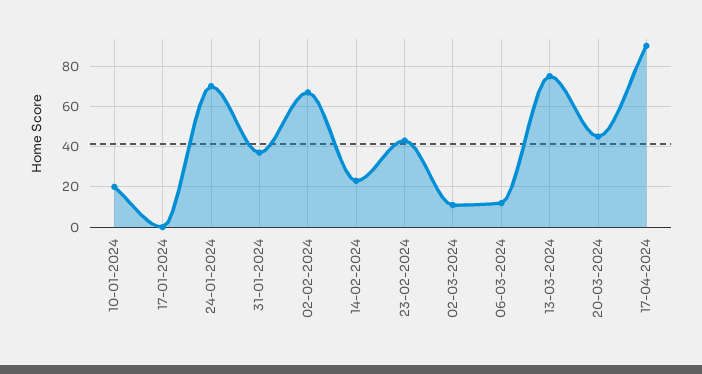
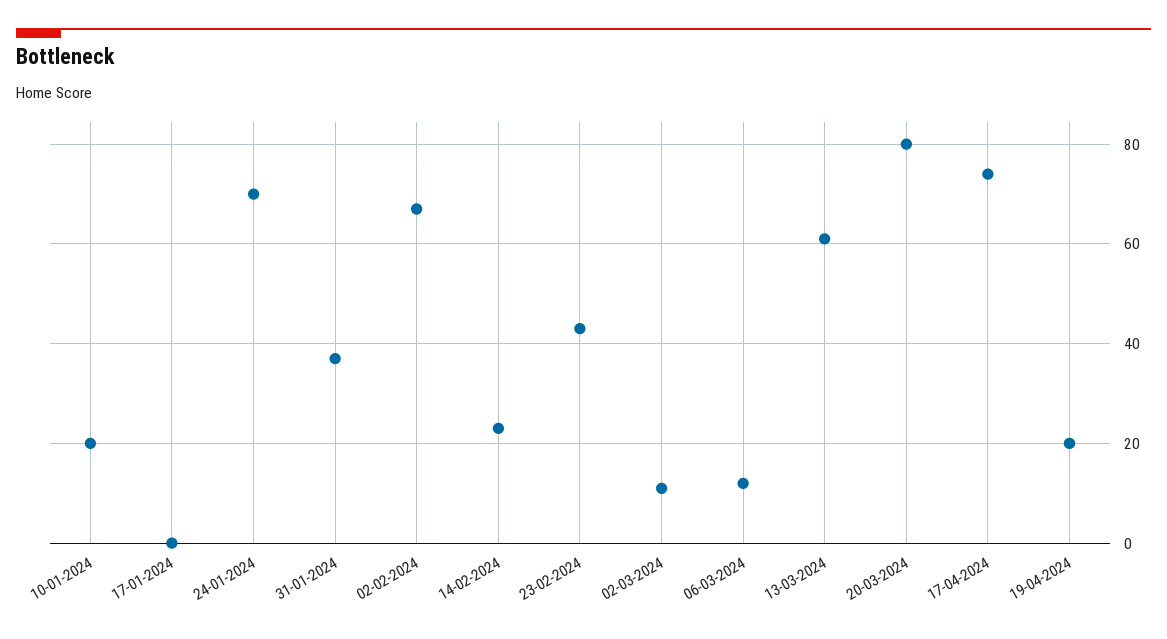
13-03-2024: 75 -> 60
20-03-2024: 45 -> 80
17-04-2024: 90 -> 75
19-04-2024: none -> 20

